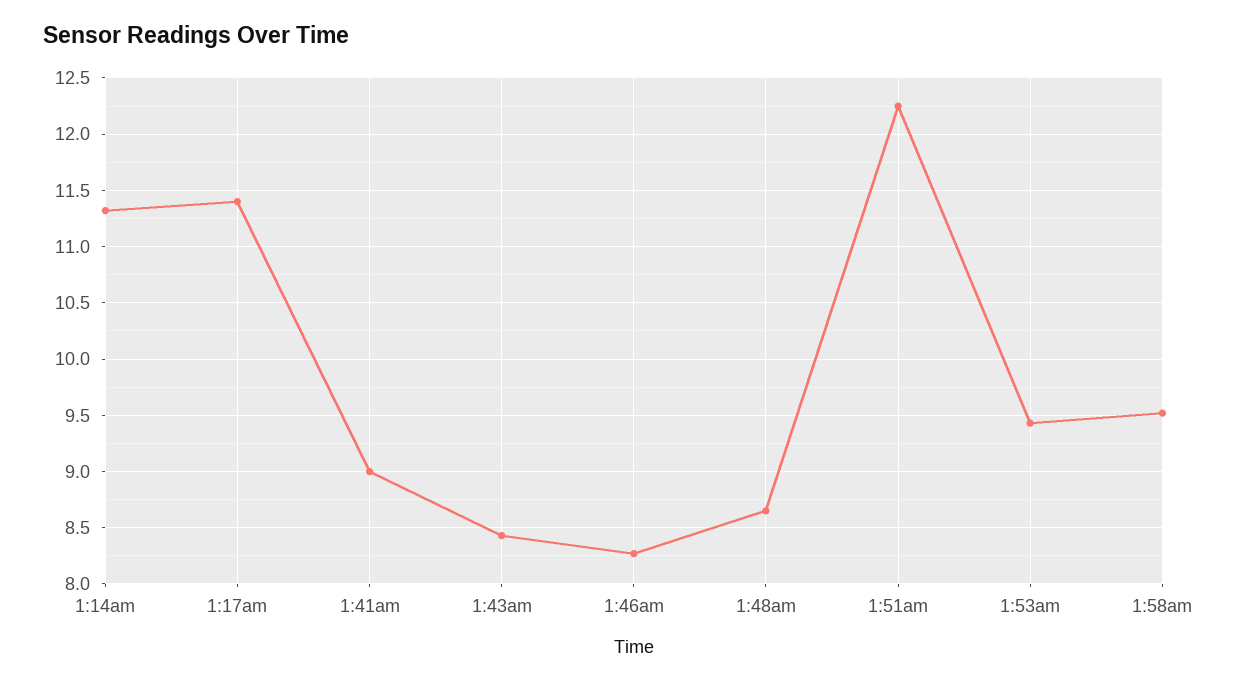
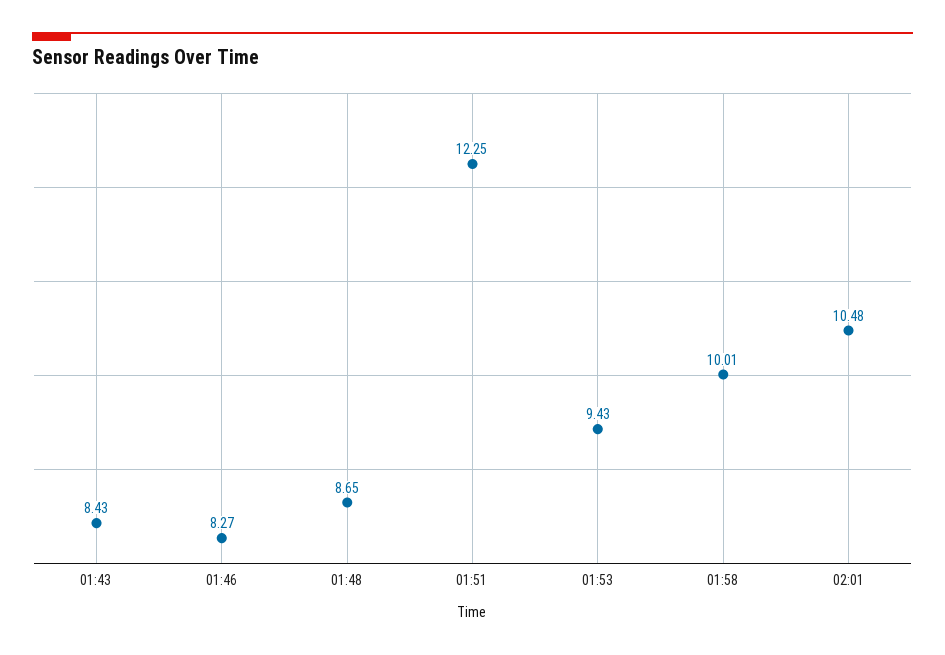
1:14am: 11.3 -> none
1:17am: 11.4 -> none
1:41am: 9 -> none
1:58am: 9.5 -> 10.01
02:01: none -> 10.48

